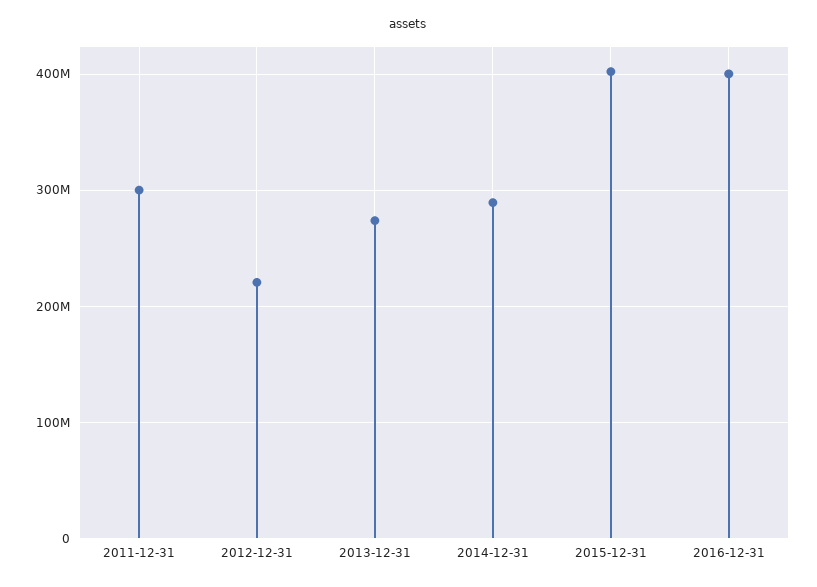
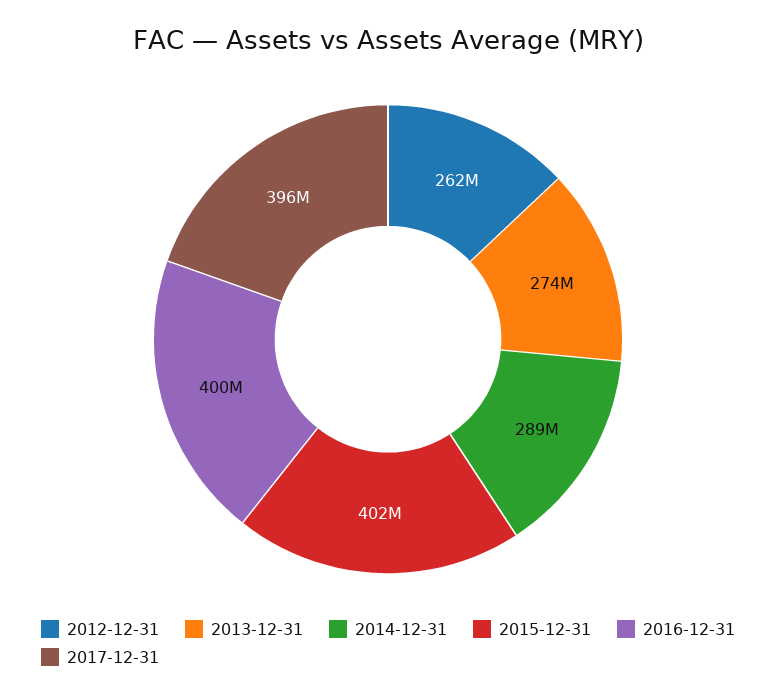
2011-12-31: 300000000 -> none
2012-12-31: 220000000 -> 262000000
2017-12-31: none -> 396000000

